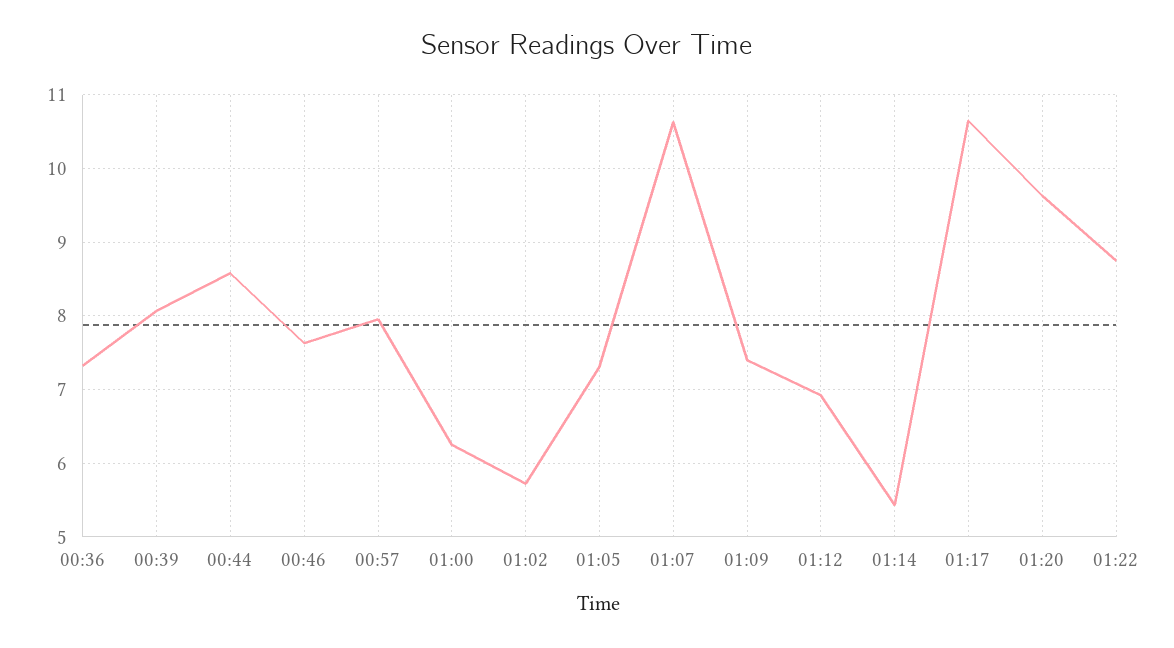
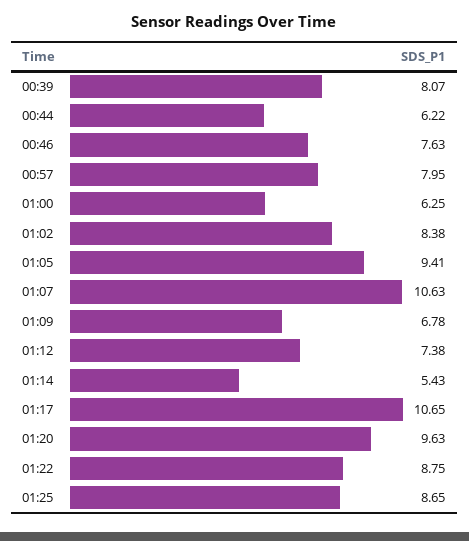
00:36: 7.3 -> none
00:44: 8.6 -> 6.22
01:02: 5.7 -> 8.38
01:05: 7.3 -> 9.41
01:09: 7.4 -> 6.78
01:12: 6.9 -> 7.38
01:25: none -> 8.65

